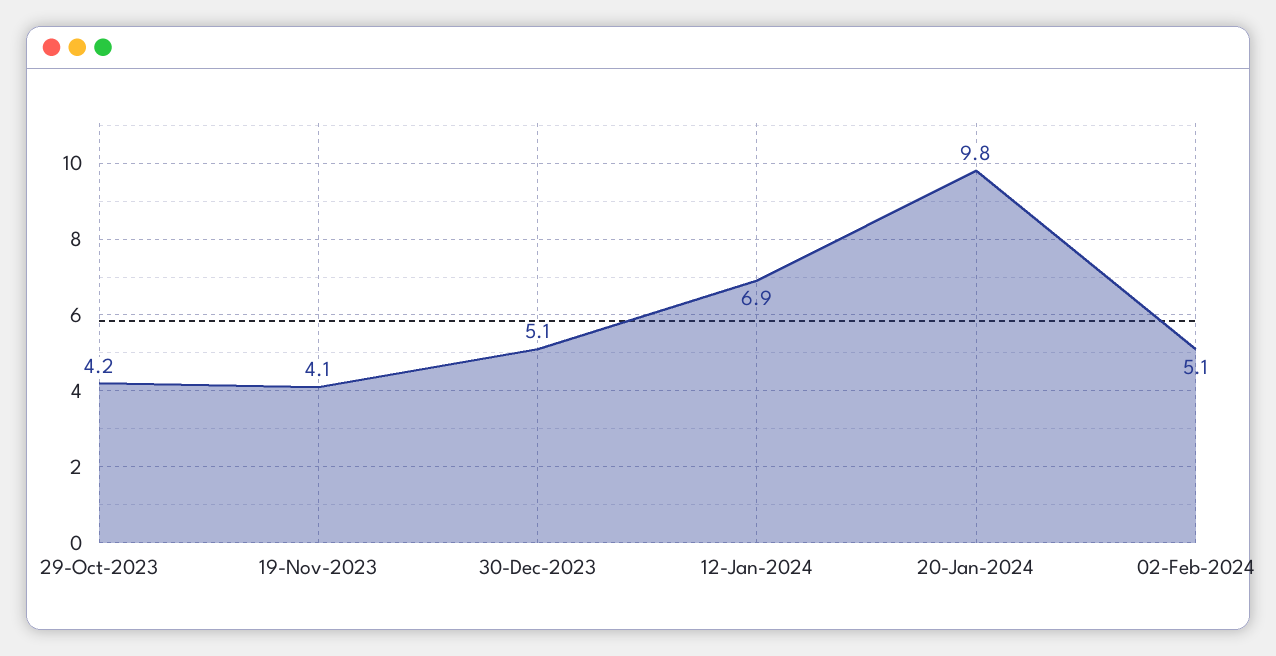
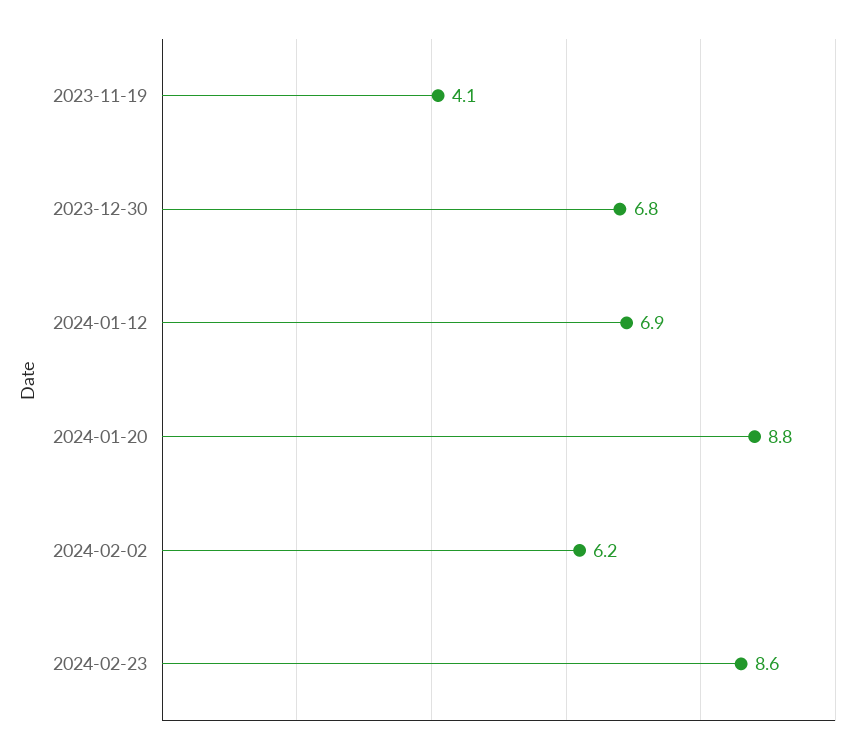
29-Oct-2023: 4.2 -> none
30-Dec-2023: 5.1 -> 6.8
20-Jan-2024: 9.8 -> 8.8
02-Feb-2024: 5.1 -> 6.2
2024-02-23: none -> 8.6

